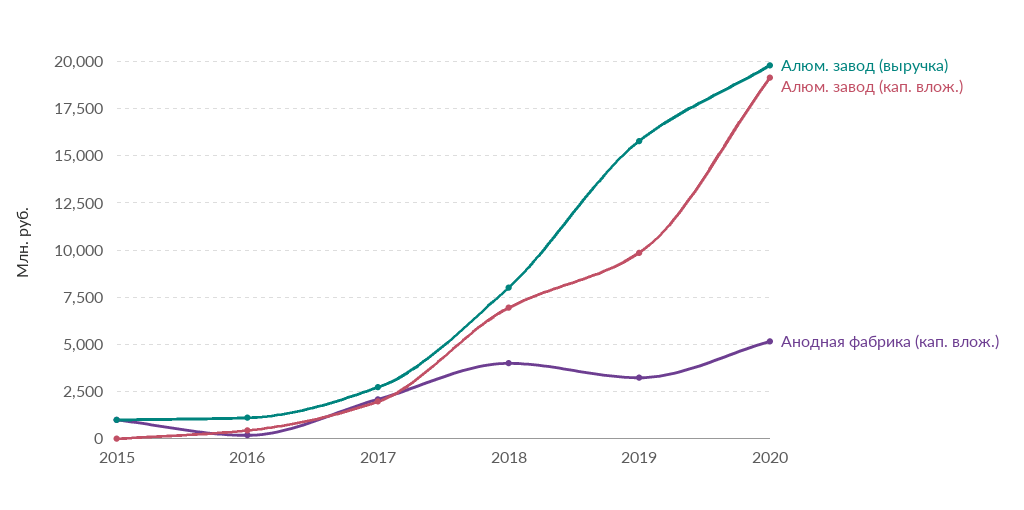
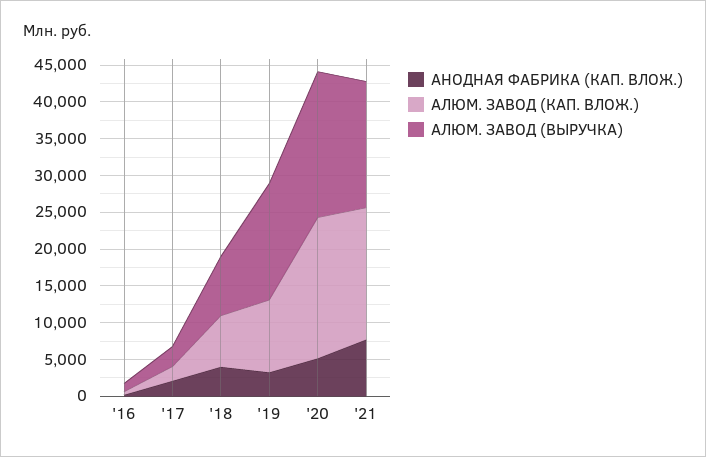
Алюм. завод (выручка), 2015: 1000 -> none
Алюм. завод (кап. влож.), 2015: 0 -> none
Анодная фабрика (кап. влож.), 2015: 1000 -> none
Анодная фабрика (кап. влож.), '21: none -> 7500
Алюм. завод (кап. влож.), '21: none -> 17500
Алюм. завод (выручка), '21: none -> 17500

